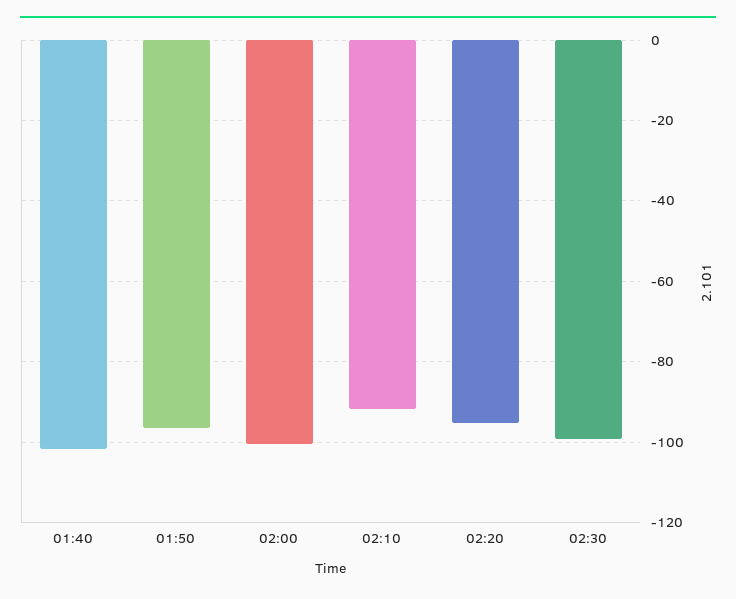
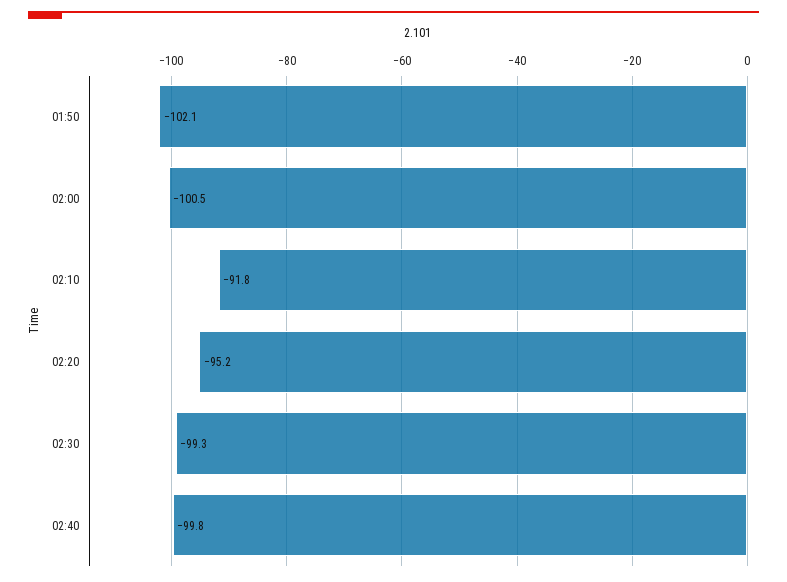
01:40: -102 -> none
01:50: -96 -> -102.1
02:40: none -> -99.8

